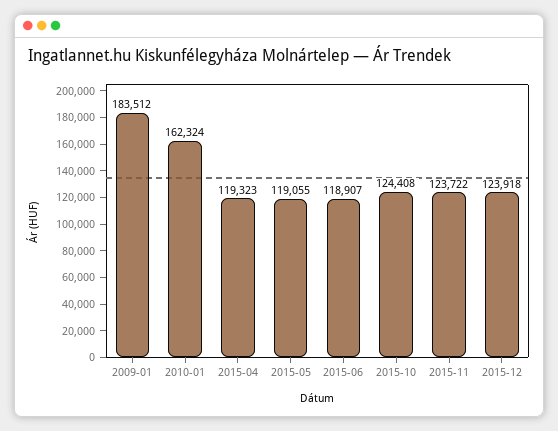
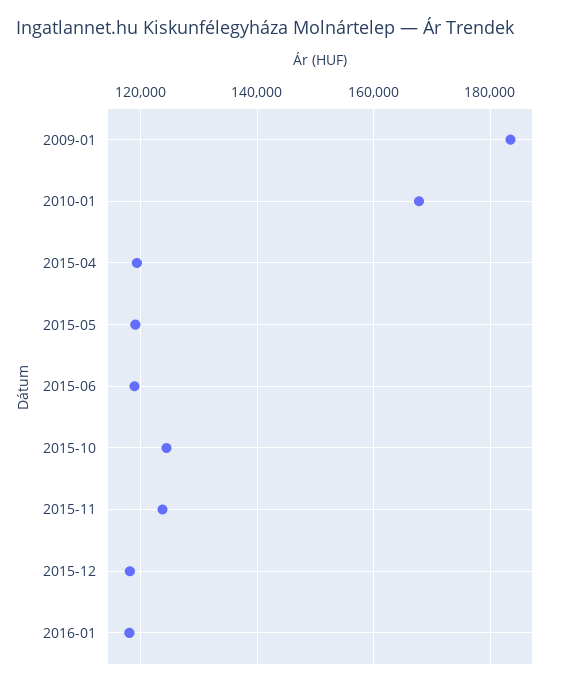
2010-01: 162324 -> 168000
2015-12: 123918 -> 118000
2016-01: none -> 118000

